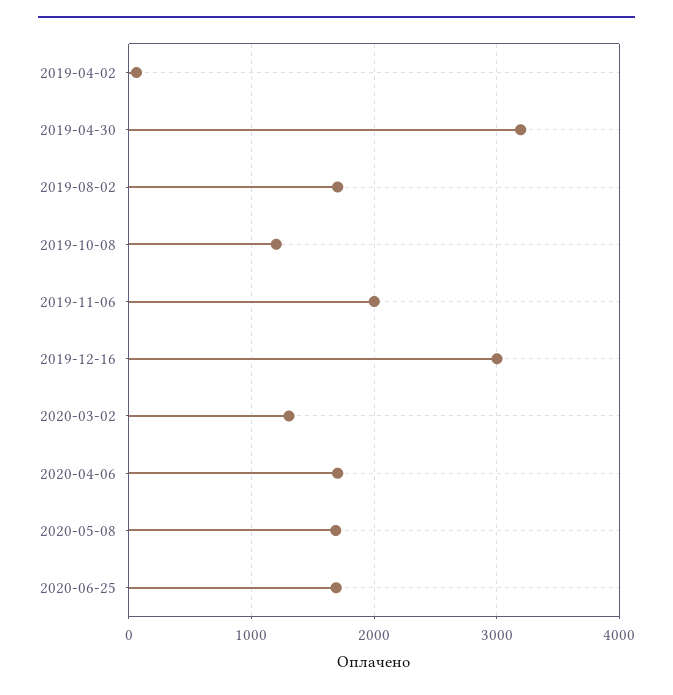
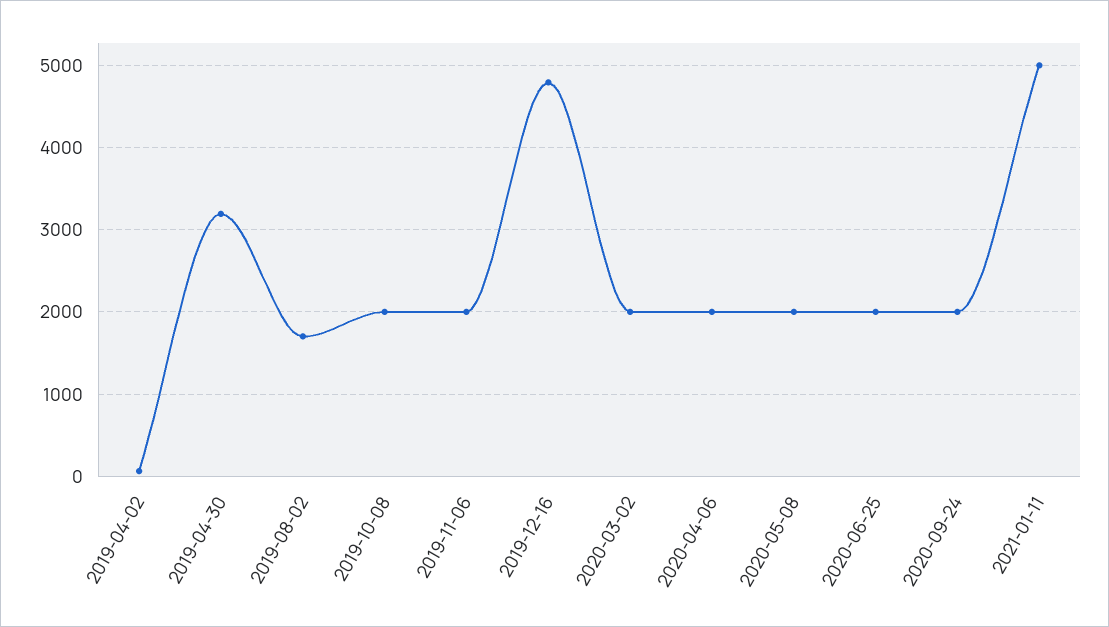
2019-10-08: 1200 -> 2000
2019-12-16: 3000 -> 4800
2020-03-02: 1300 -> 2000
2020-04-06: 1700 -> 2000
2020-05-08: 1700 -> 2000
2020-06-25: 1700 -> 2000
2020-09-24: none -> 2000
2021-01-11: none -> 5000

